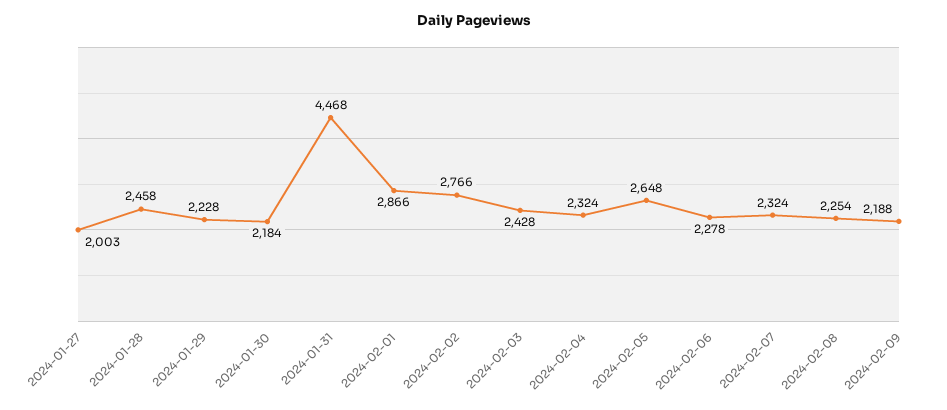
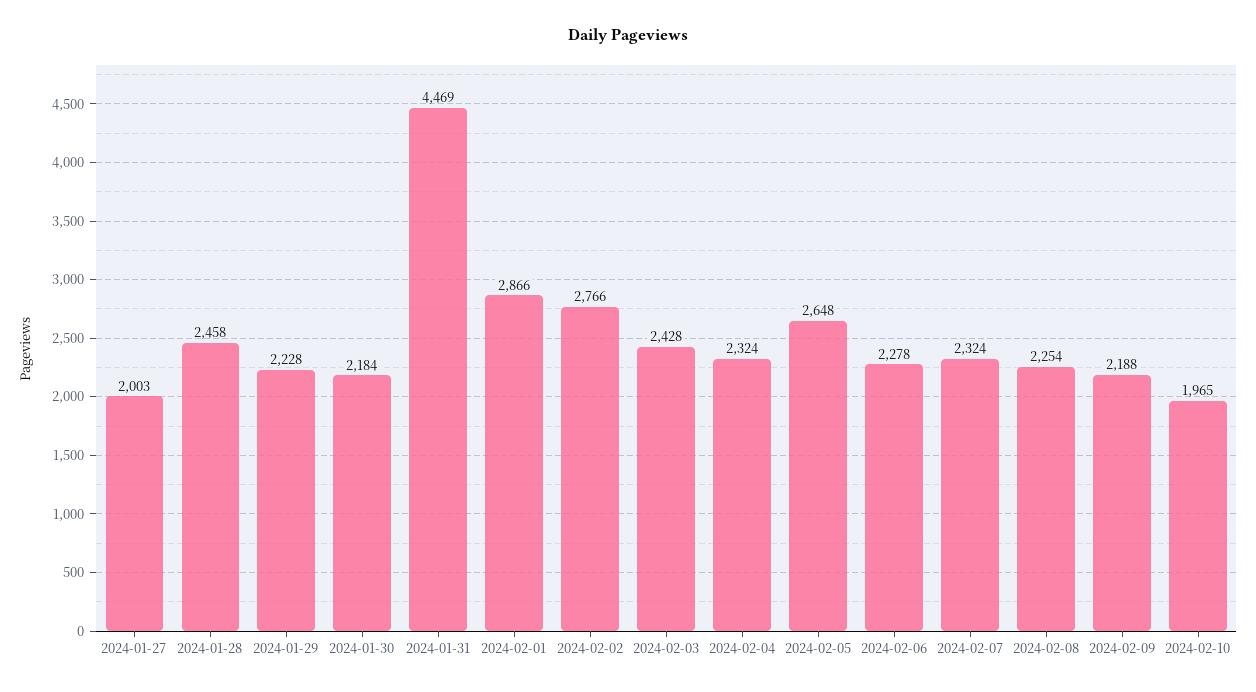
2024-01-31: 4468 -> 4469
2024-02-10: none -> 1965

